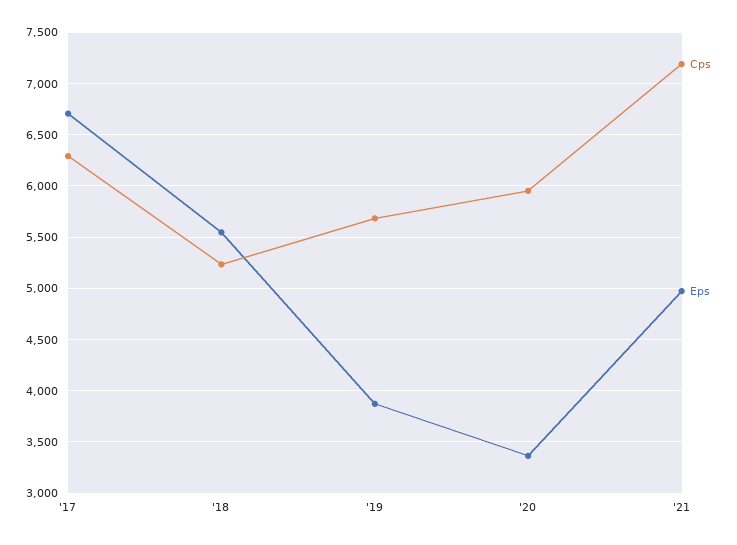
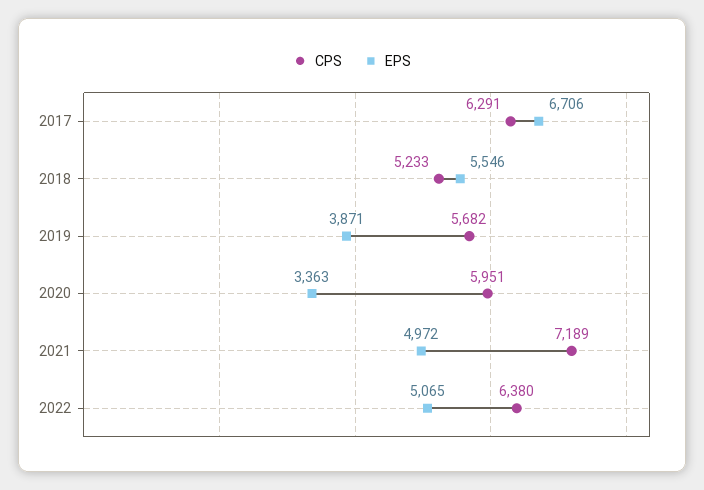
Cps, 2022: none -> 6380
Eps, 2022: none -> 5065

